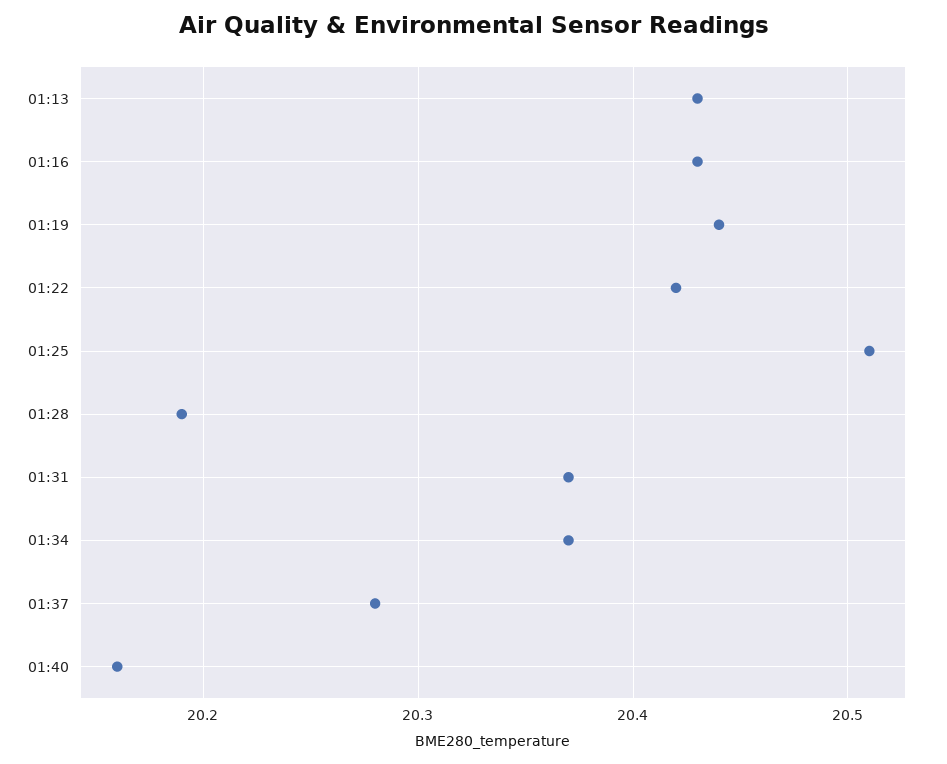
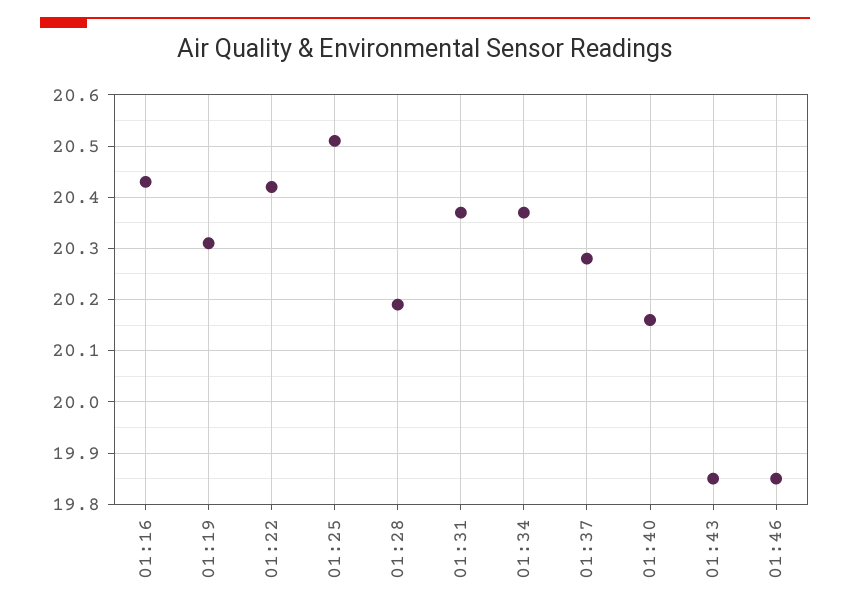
01:13: 20.43 -> none
01:19: 20.44 -> 20.3
01:43: none -> 19.85
01:46: none -> 19.85

